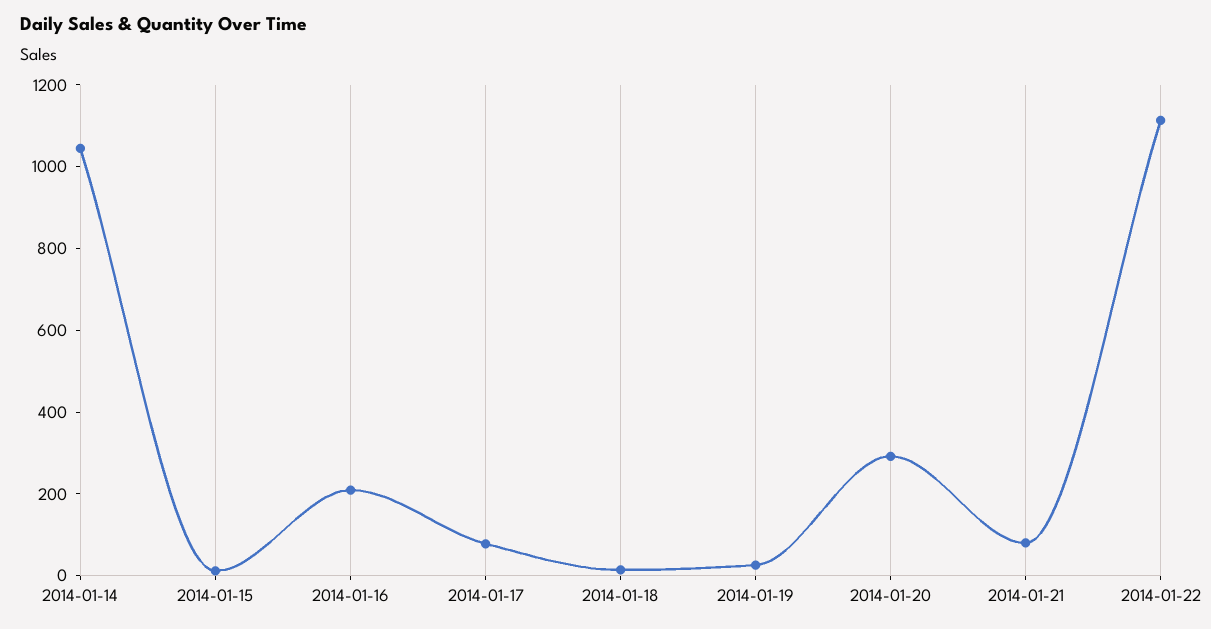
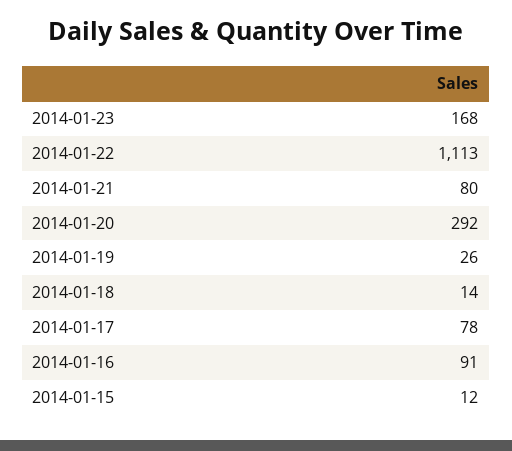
2014-01-14: 1050 -> none
2014-01-16: 200 -> 91
2014-01-23: none -> 168

